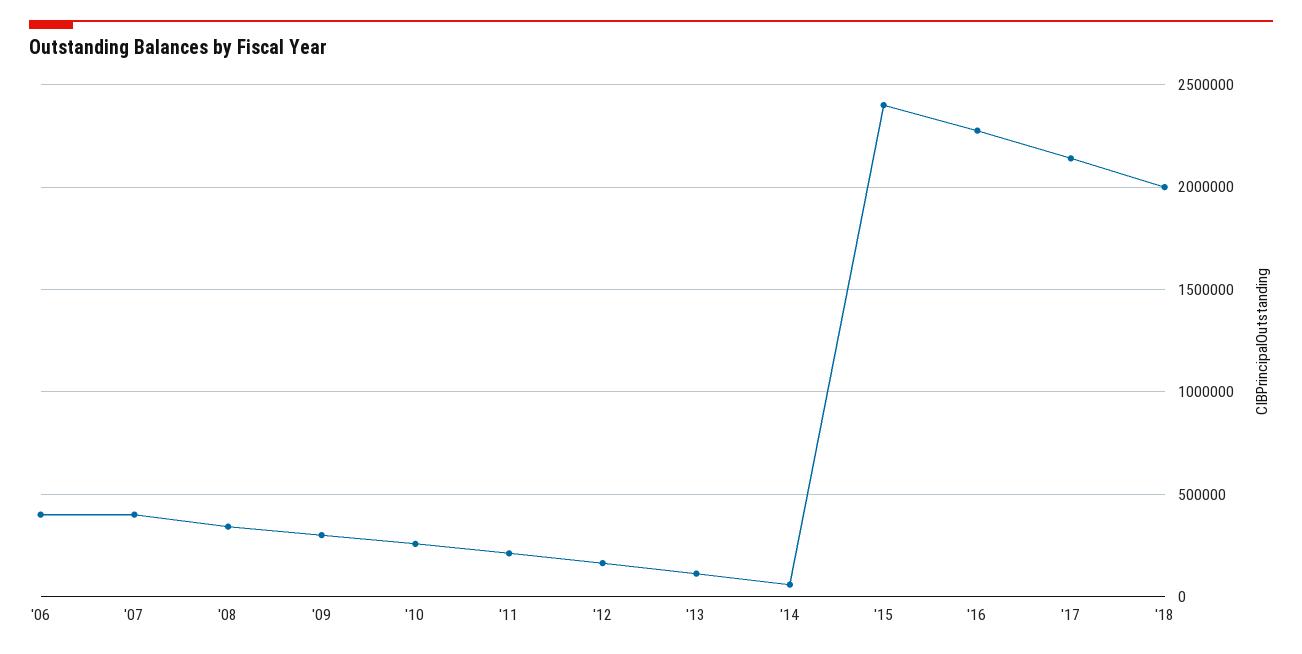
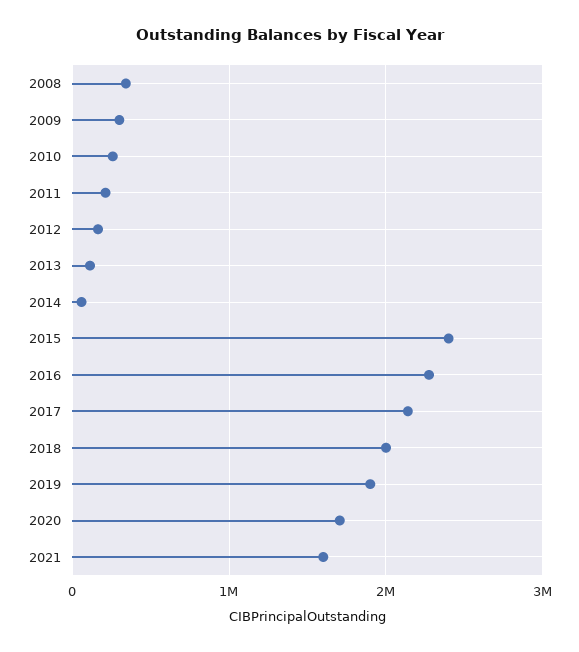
'06: 400000 -> none
'07: 400000 -> none
2019: none -> 1900000
2020: none -> 1700000
2021: none -> 1600000

